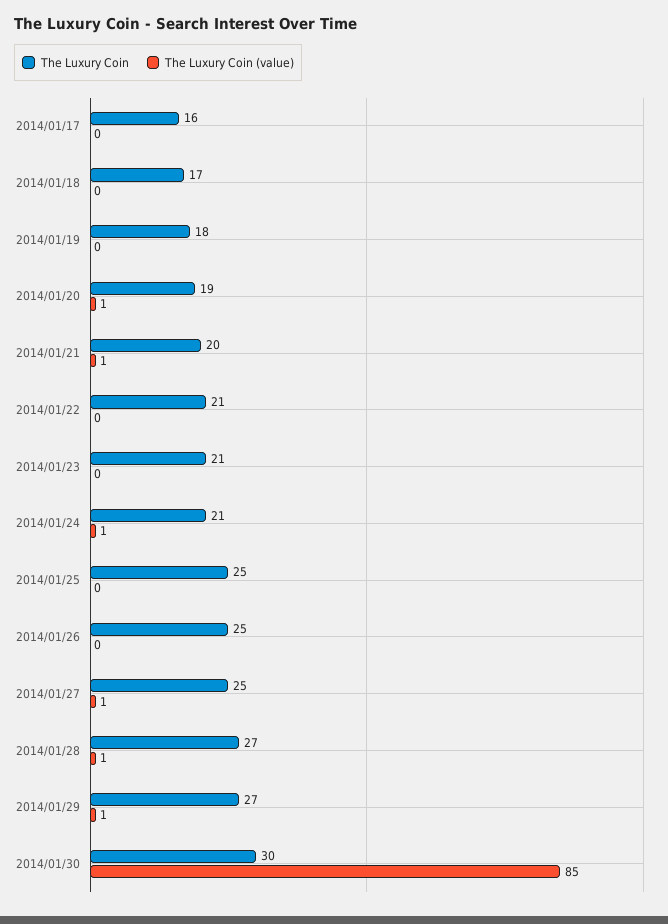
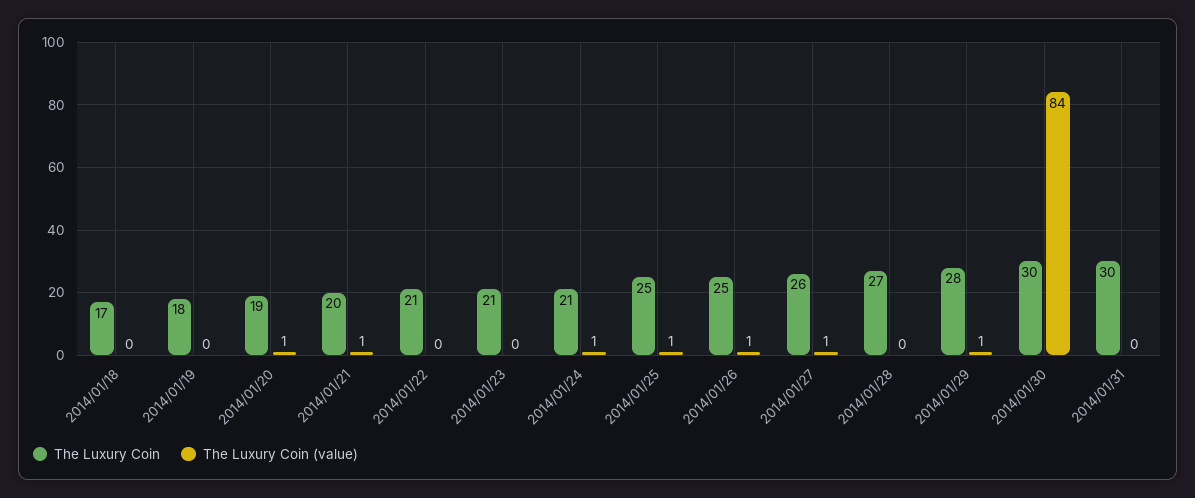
The Luxury Coin, 2014/01/17: 16 -> none
The Luxury Coin (value), 2014/01/17: 0 -> none
The Luxury Coin (value), 2014/01/25: 0 -> 1
The Luxury Coin (value), 2014/01/26: 0 -> 1
The Luxury Coin, 2014/01/27: 25 -> 26
The Luxury Coin (value), 2014/01/28: 1 -> 0
The Luxury Coin, 2014/01/29: 27 -> 28
The Luxury Coin (value), 2014/01/30: 85 -> 84
The Luxury Coin, 2014/01/31: none -> 30
The Luxury Coin (value), 2014/01/31: none -> 0

